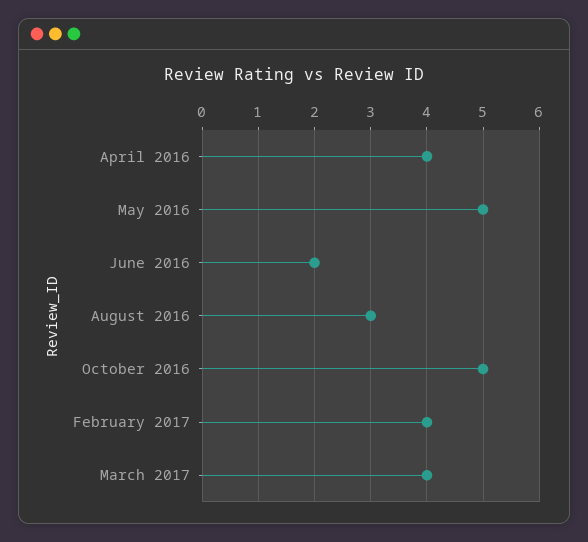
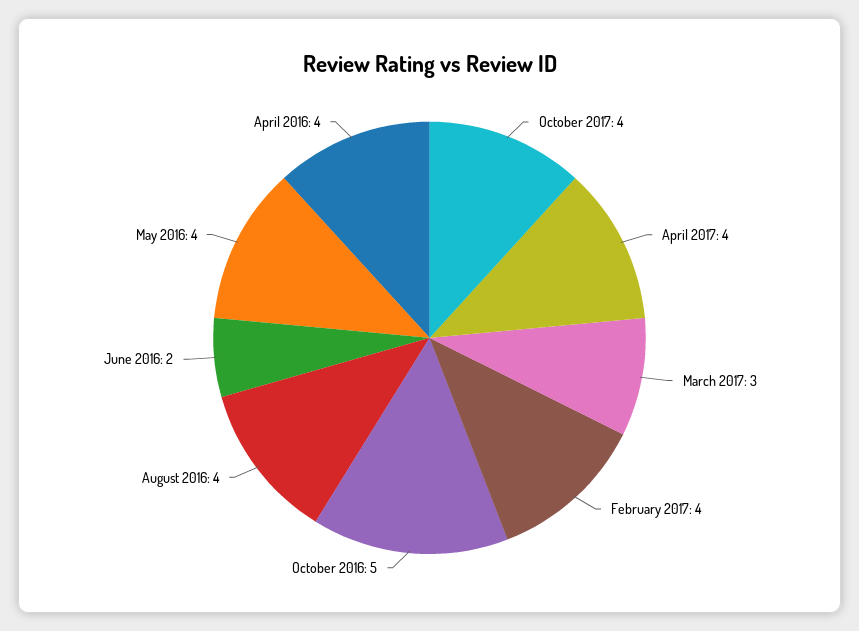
May 2016: 5 -> 4
August 2016: 3 -> 4
March 2017: 4 -> 3
October 2017: none -> 4
April 2017: none -> 4

